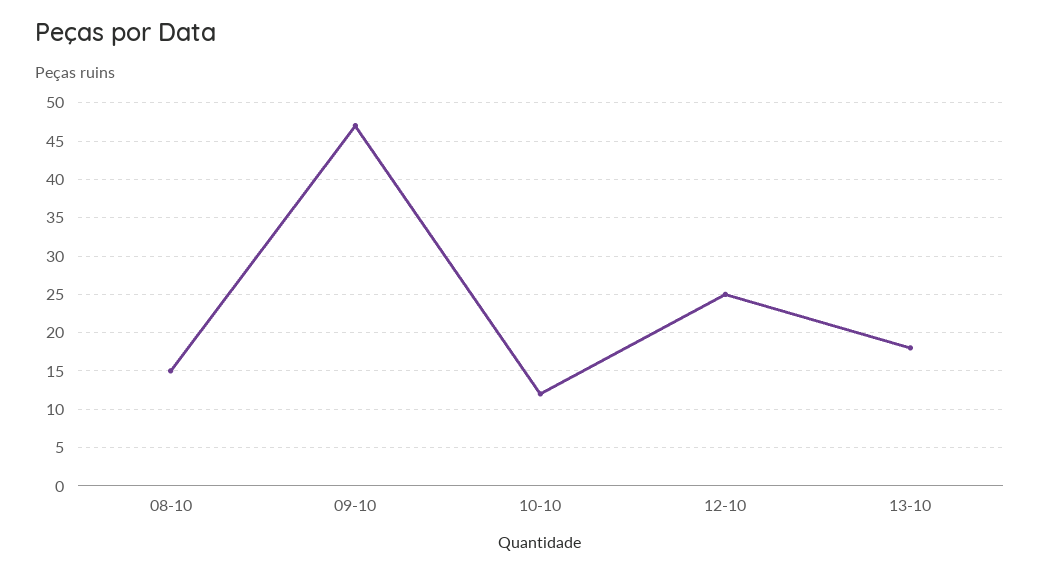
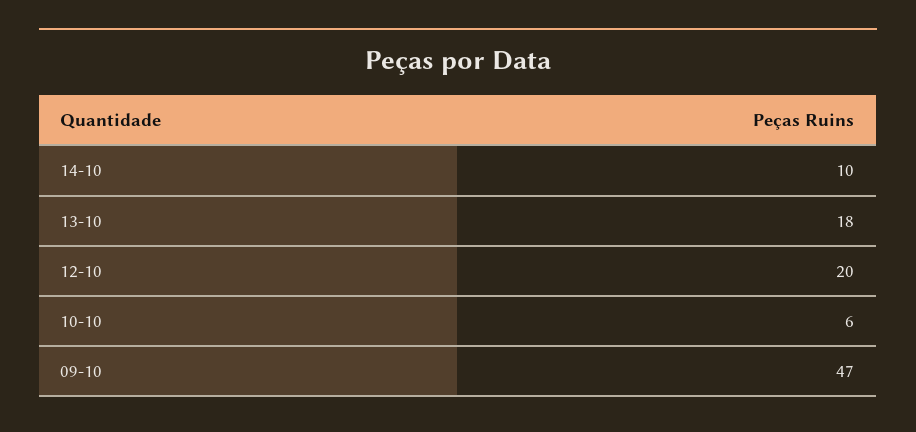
08-10: 15 -> none
10-10: 12 -> 6
12-10: 25 -> 20
14-10: none -> 10

